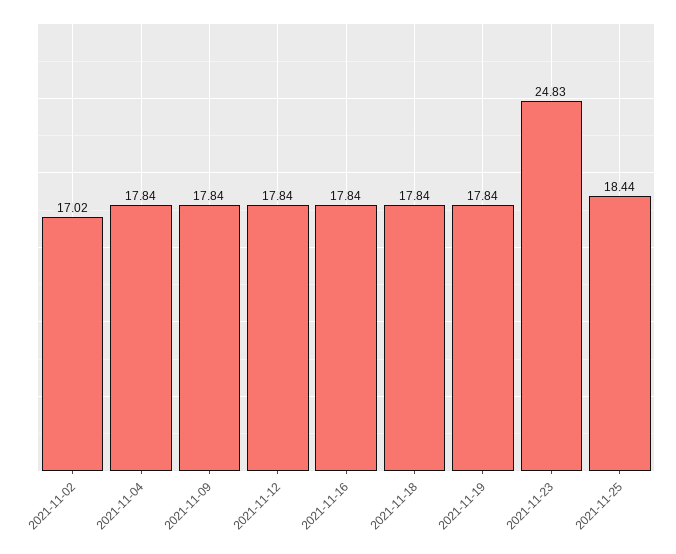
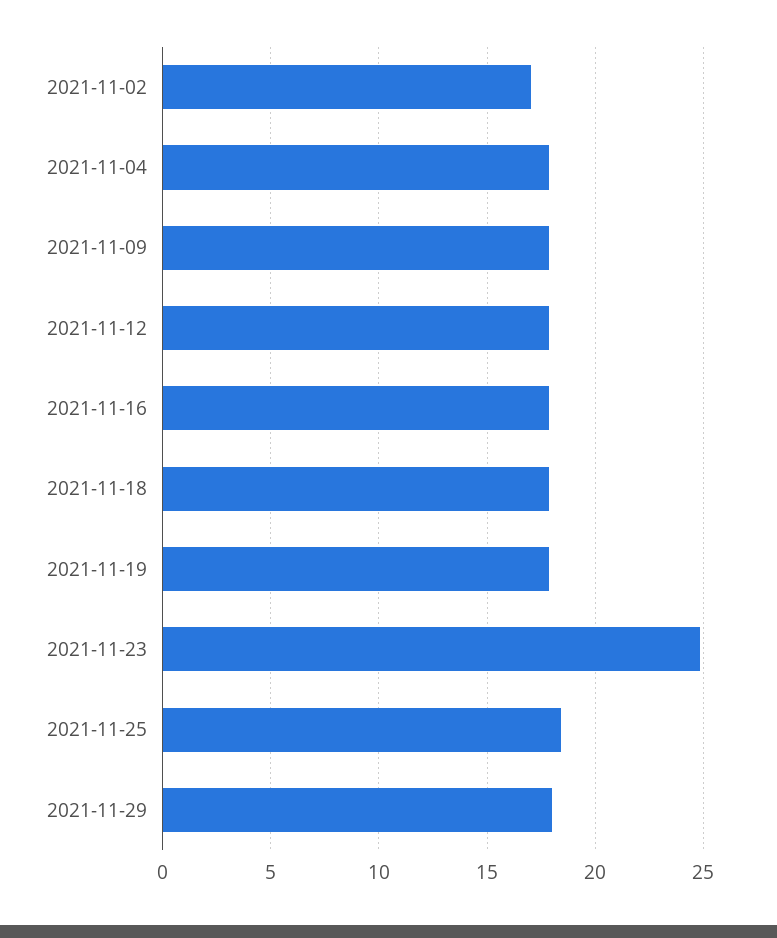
2021-11-29: none -> 18

